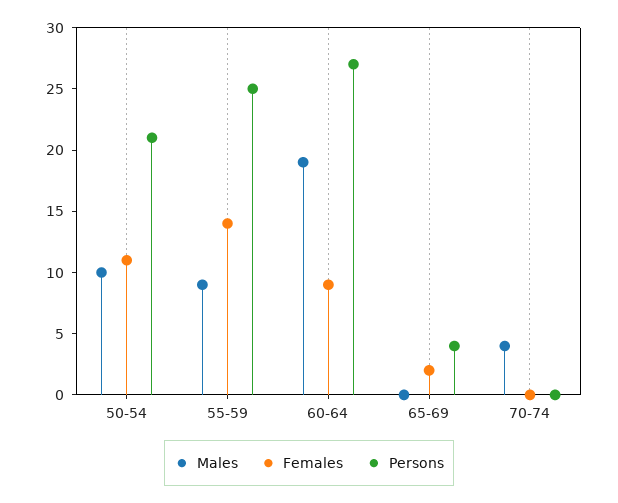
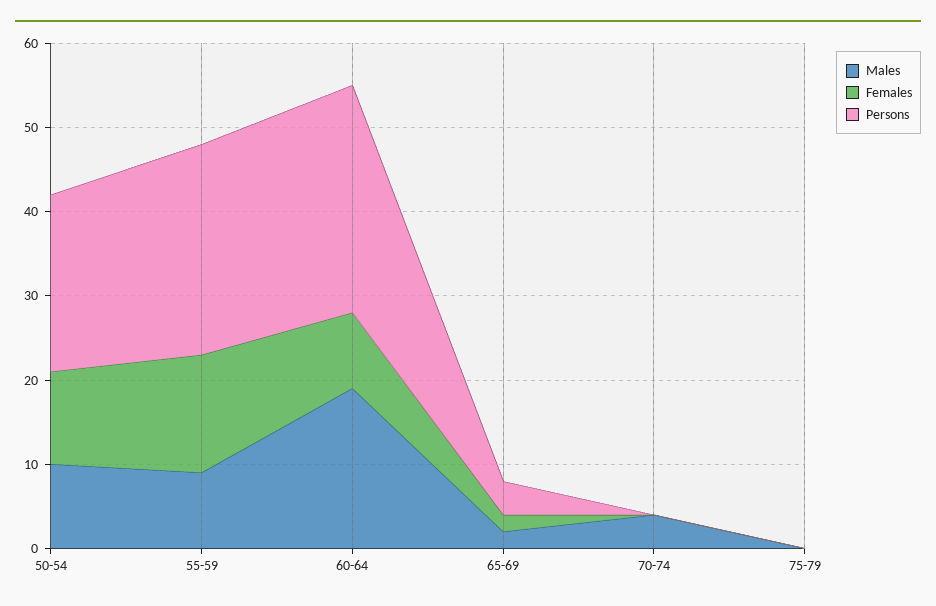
Males, 65-69: 0 -> 2
Males, 75-79: none -> 0
Females, 75-79: none -> 0
Persons, 75-79: none -> 0

